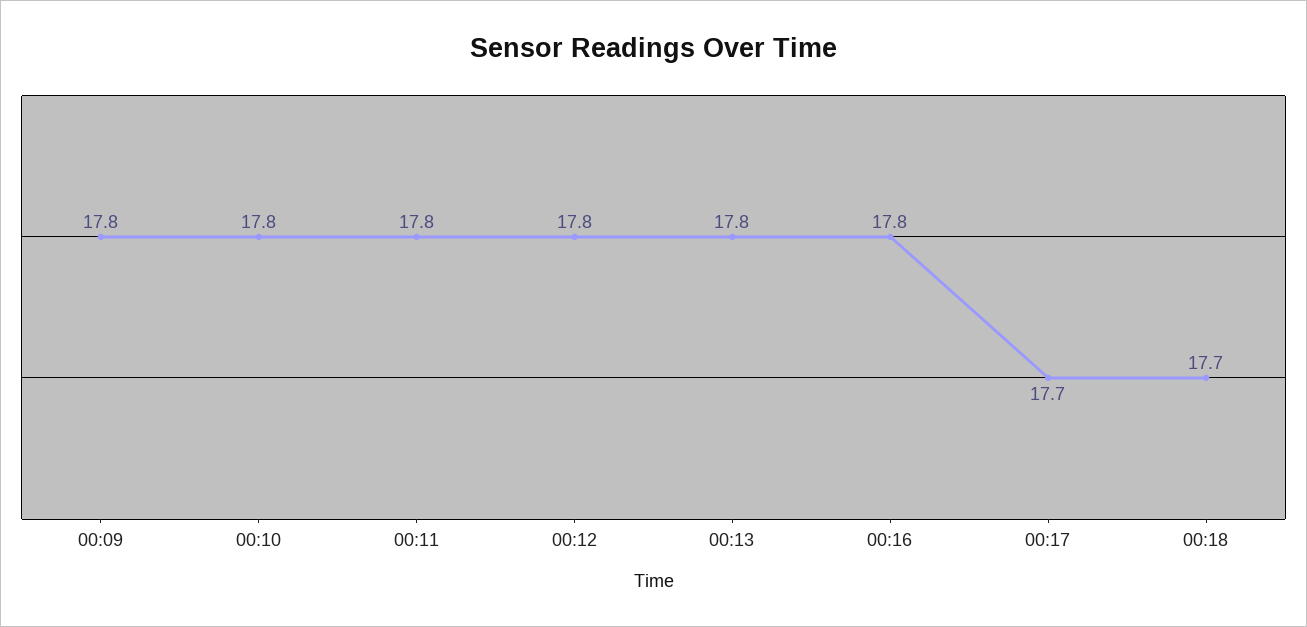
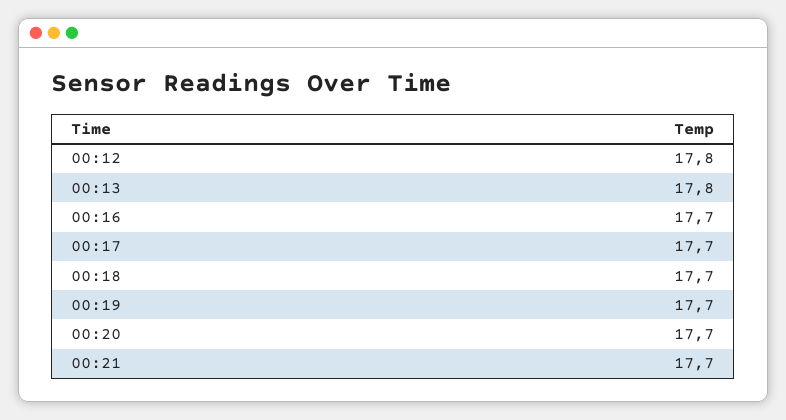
00:09: 17.8 -> none
00:10: 17.8 -> none
00:11: 17.8 -> none
00:16: 17.8 -> 17.7
00:19: none -> 17.7
00:20: none -> 17.7
00:21: none -> 17.7

